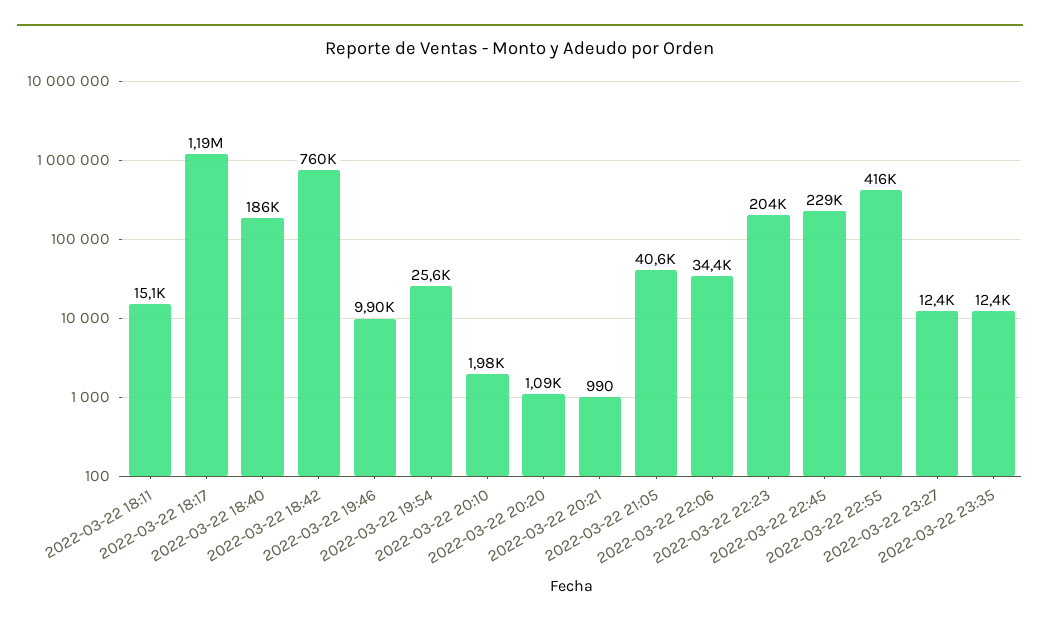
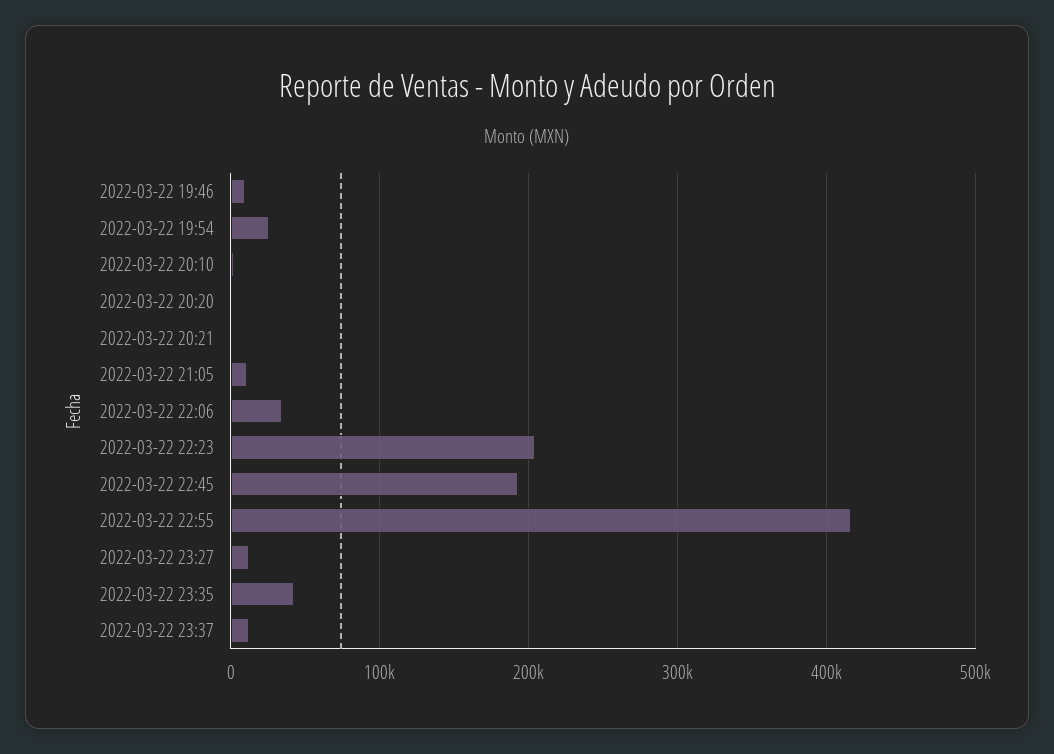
2022-03-22 18:11: 15100 -> none
2022-03-22 18:17: 1190000 -> none
2022-03-22 18:40: 186000 -> none
2022-03-22 18:42: 760000 -> none
2022-03-22 21:05: 40600 -> 10000
2022-03-22 22:45: 229000 -> 190000
2022-03-22 23:35: 12400 -> 40000
2022-03-22 23:37: none -> 10000

